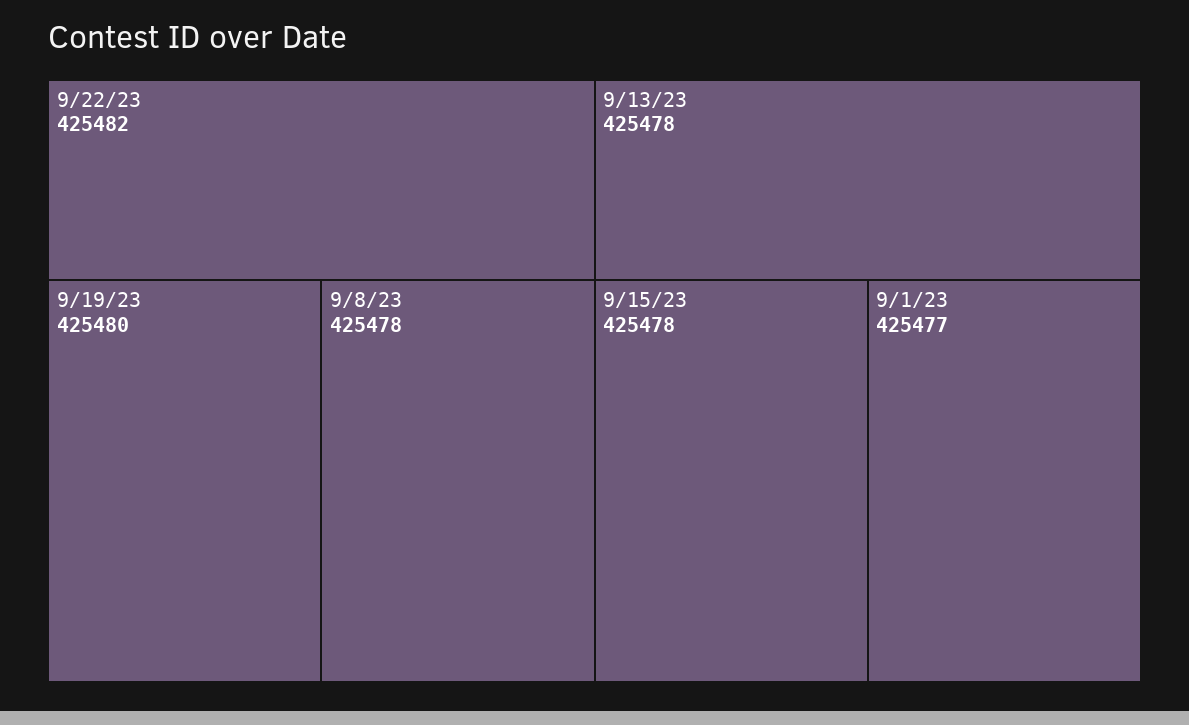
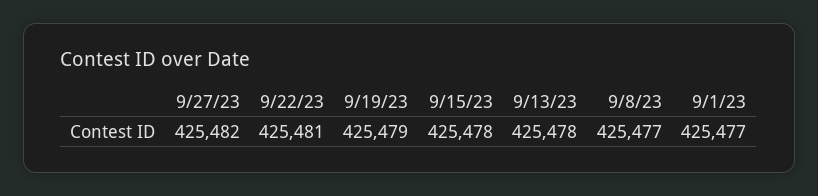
9/22/23: 425482 -> 425481
9/19/23: 425480 -> 425479
9/8/23: 425478 -> 425477
9/27/23: none -> 425482

